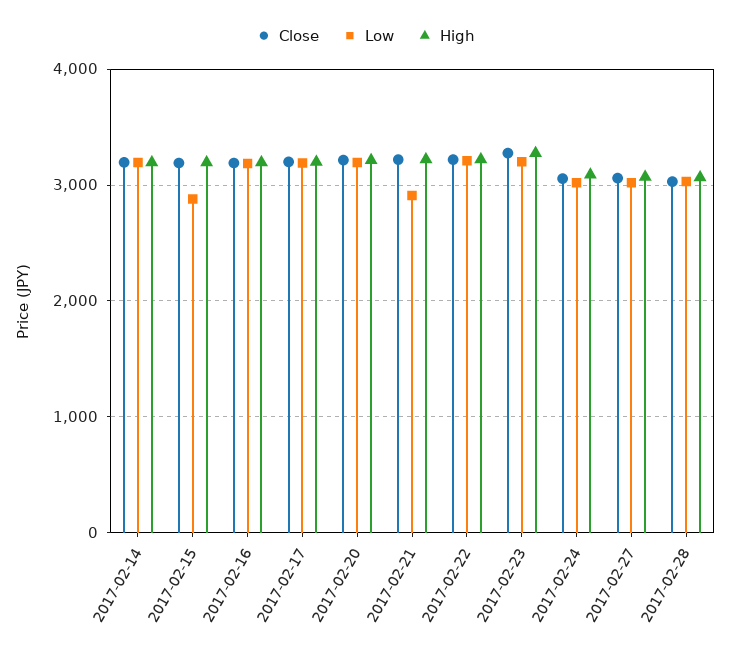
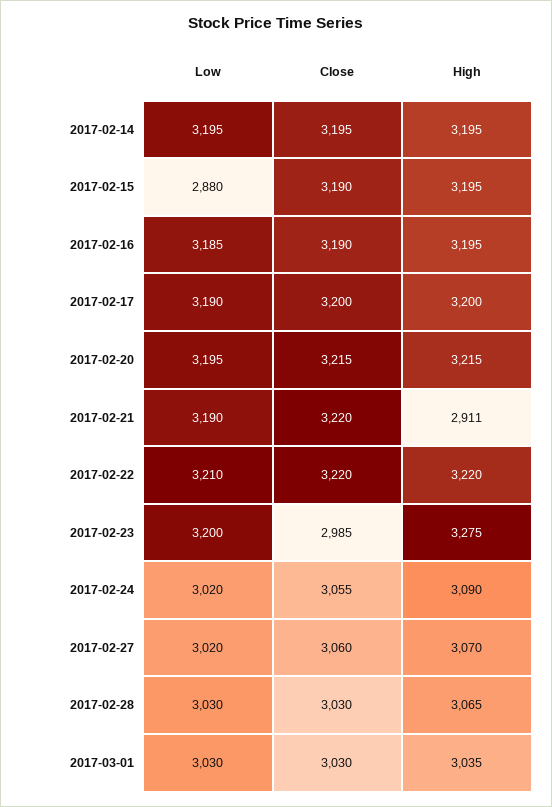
Low, 2017-02-21: 2900 -> 3190
High, 2017-02-21: 3200 -> 2911
Close, 2017-02-23: 3300 -> 2985
Low, 2017-03-01: none -> 3030
Close, 2017-03-01: none -> 3030
High, 2017-03-01: none -> 3035

